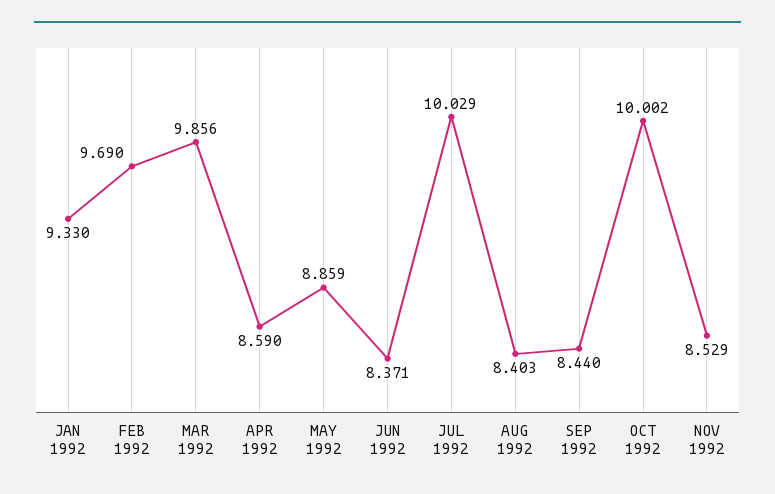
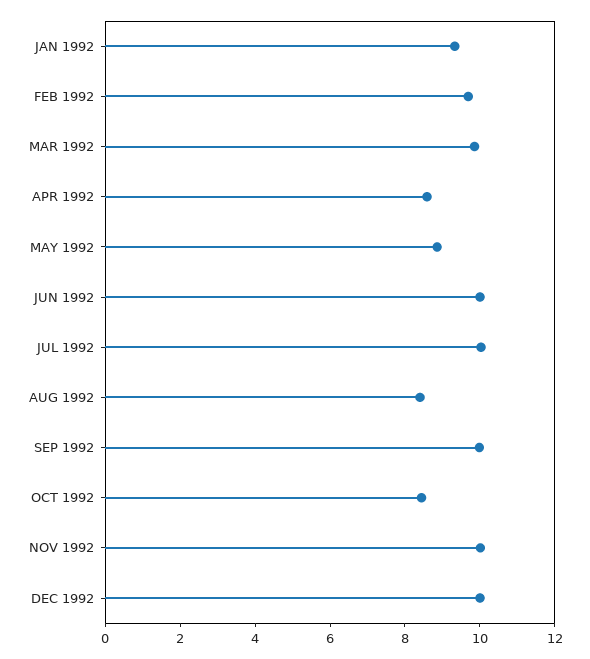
JUN 1992: 8.371 -> 10
SEP 1992: 8.44 -> 10
OCT 1992: 10.002 -> 8.5
NOV 1992: 8.529 -> 10
DEC 1992: none -> 10

